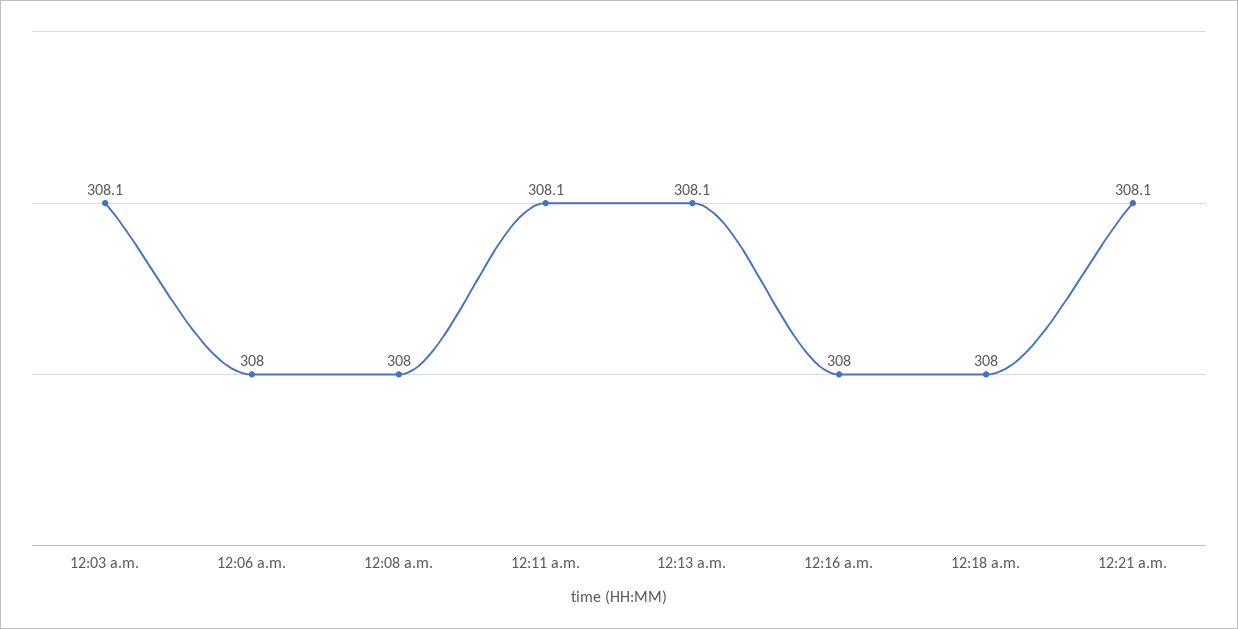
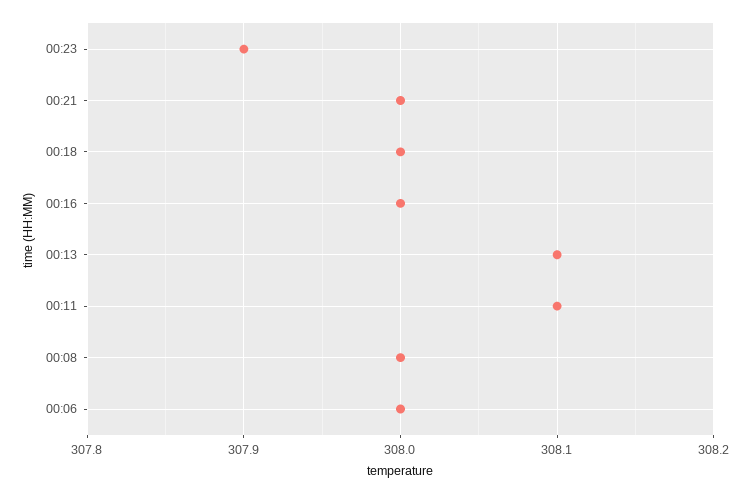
12:03 a.m.: 308.1 -> none
12:21 a.m.: 308.1 -> 308
00:23: none -> 307.9

